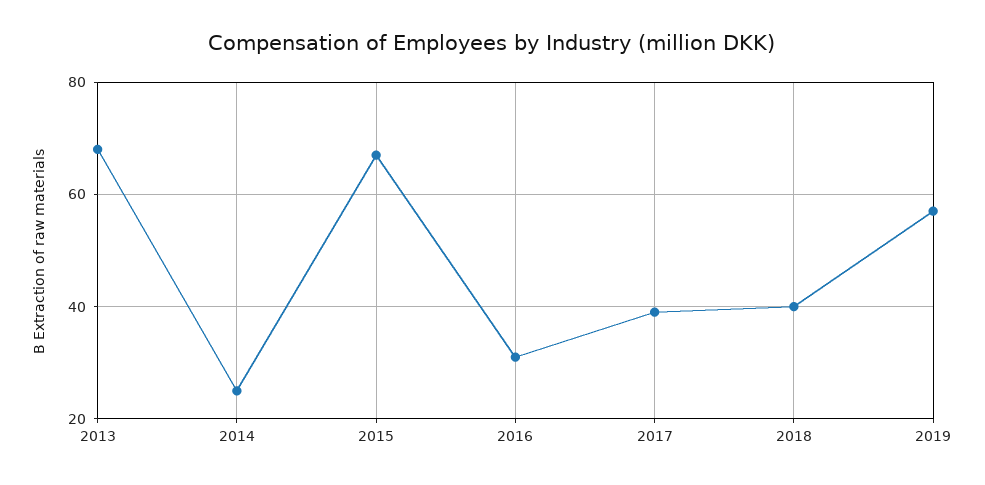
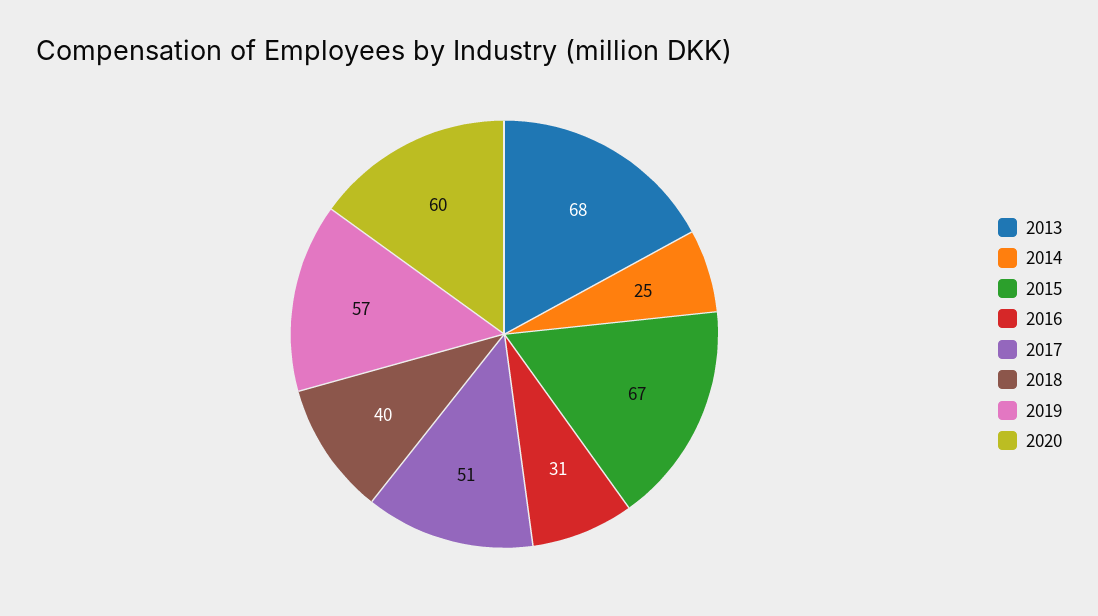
2017: 40 -> 51
2020: none -> 60

